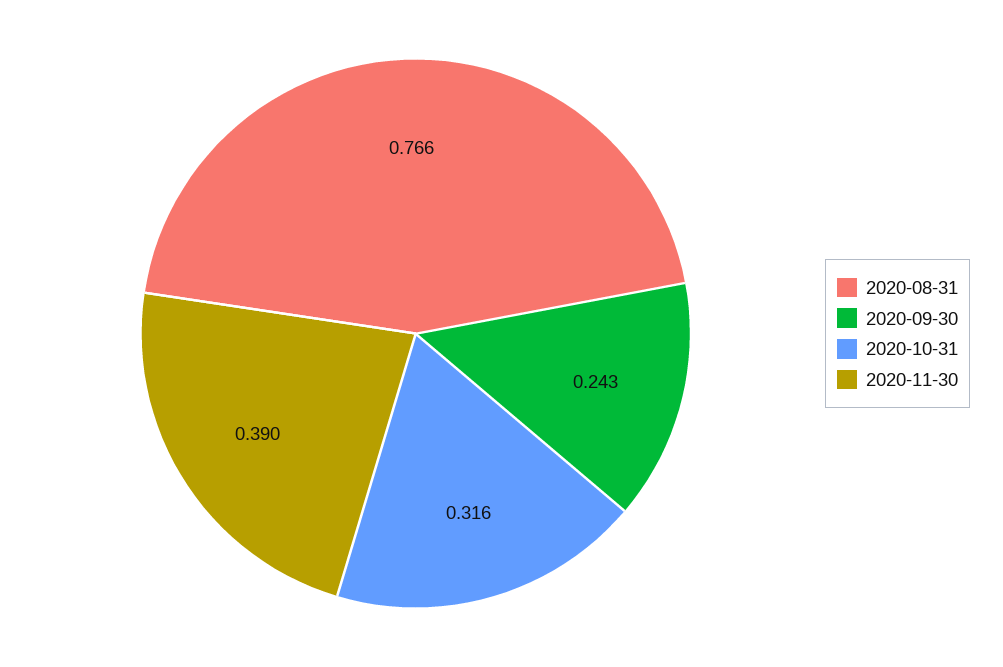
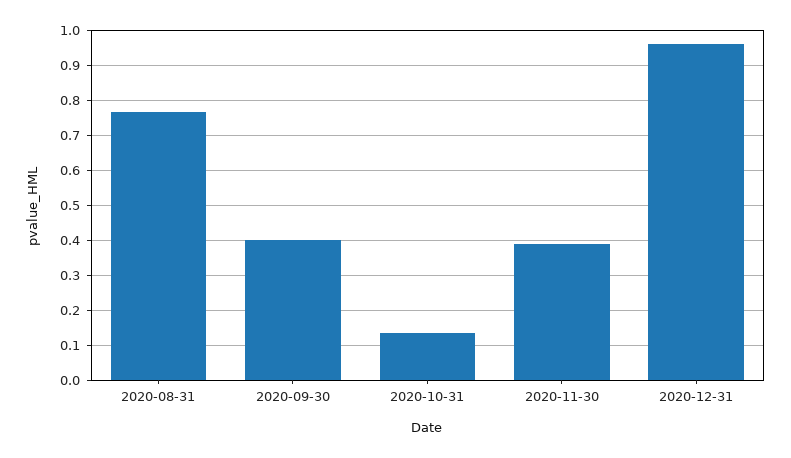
2020-09-30: 0.243 -> 0.4
2020-10-31: 0.316 -> 0.14
2020-12-31: none -> 0.96

